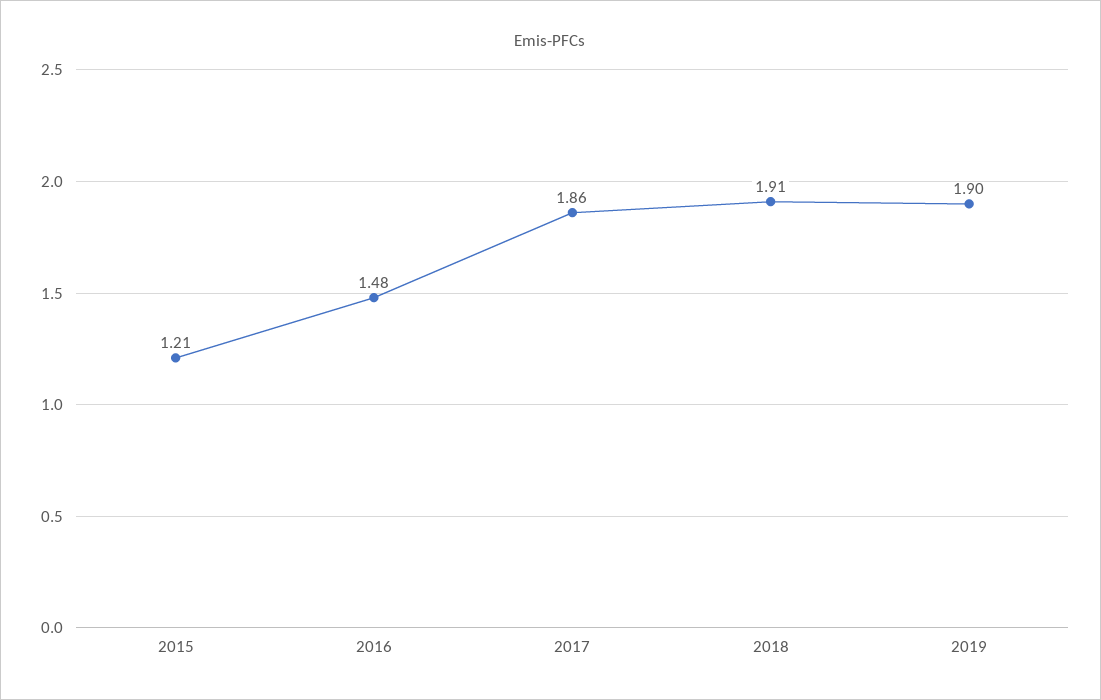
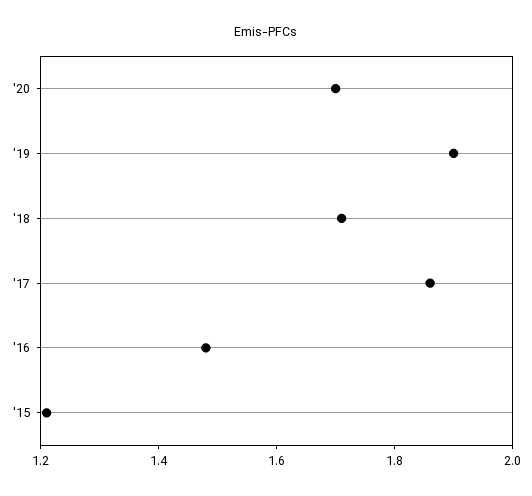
2018: 1.91 -> 1.7
'20: none -> 1.7

